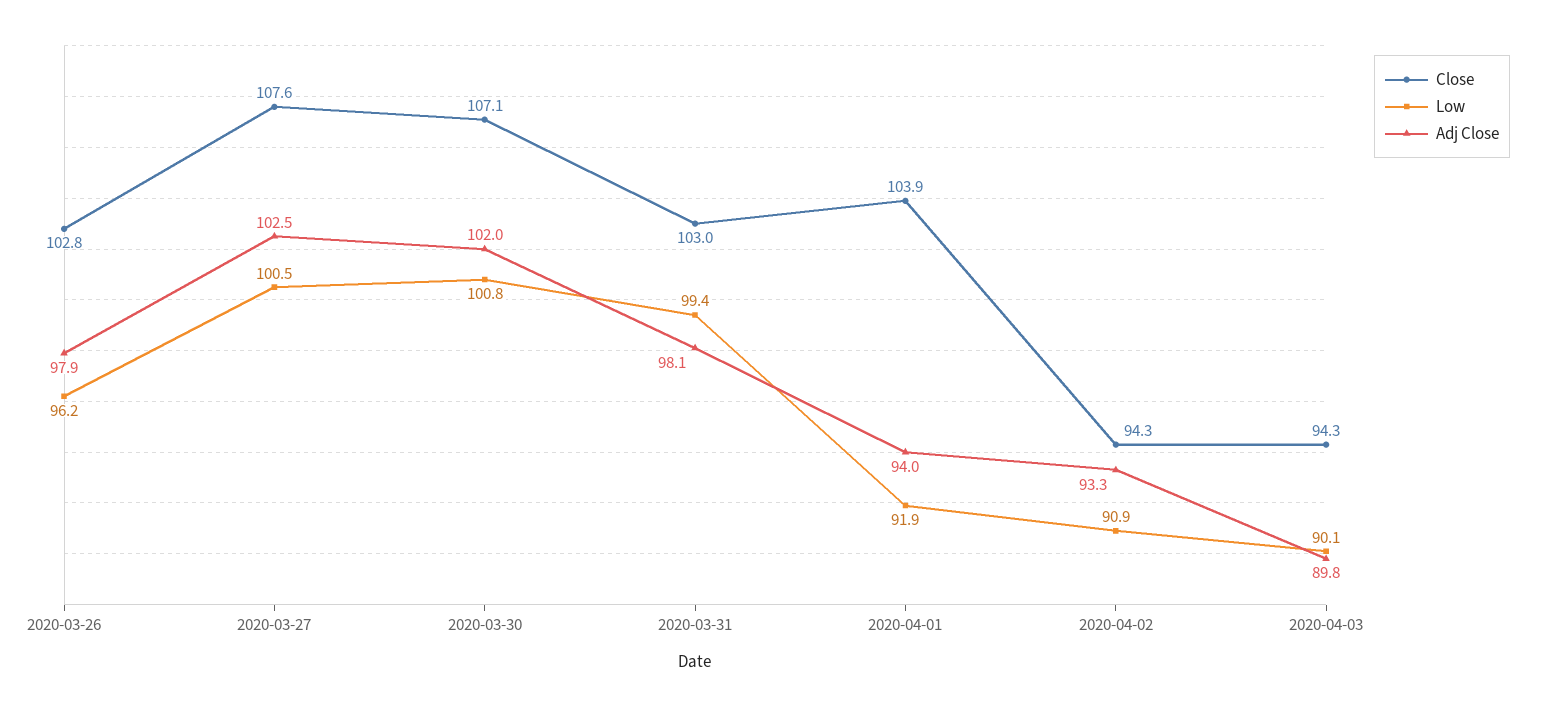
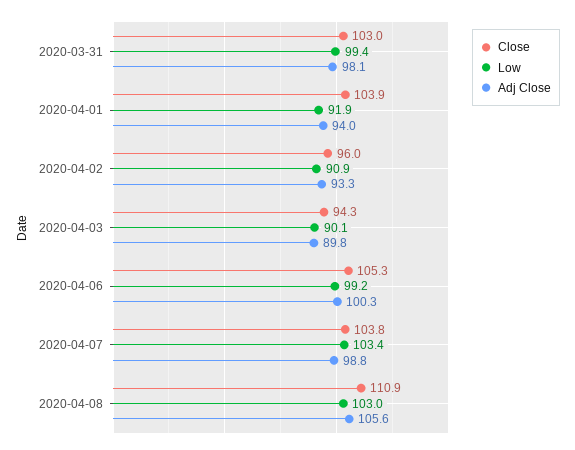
Close, 2020-03-26: 102.8 -> none
Low, 2020-03-26: 96.2 -> none
Adj Close, 2020-03-26: 97.9 -> none
Close, 2020-03-27: 107.6 -> none
Low, 2020-03-27: 100.5 -> none
Adj Close, 2020-03-27: 102.5 -> none
Close, 2020-03-30: 107.1 -> none
Low, 2020-03-30: 100.8 -> none
Adj Close, 2020-03-30: 102 -> none
Close, 2020-04-02: 94.3 -> 96
Close, 2020-04-06: none -> 105.3
Low, 2020-04-06: none -> 99.2
Adj Close, 2020-04-06: none -> 100.3
Close, 2020-04-07: none -> 103.8
Low, 2020-04-07: none -> 103.4
Adj Close, 2020-04-07: none -> 98.8
Close, 2020-04-08: none -> 110.9
Low, 2020-04-08: none -> 103
Adj Close, 2020-04-08: none -> 105.6

